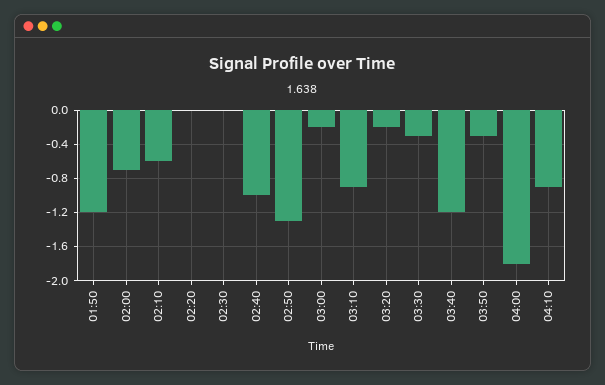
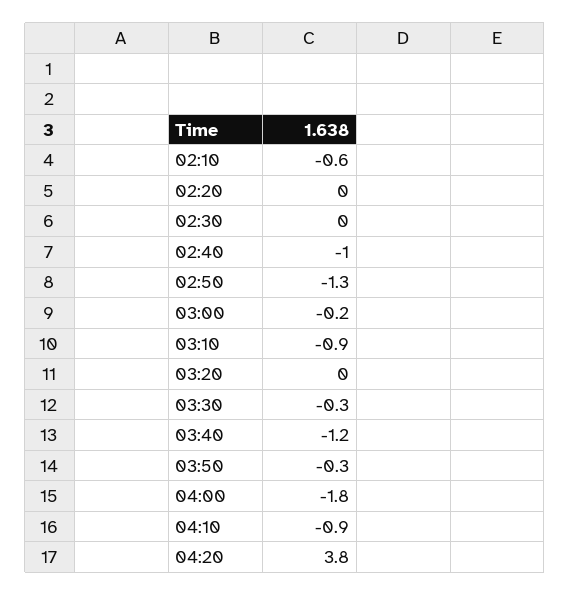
01:50: -1.2 -> none
02:00: -0.7 -> none
03:20: -0.2 -> 0
04:20: none -> 3.8

